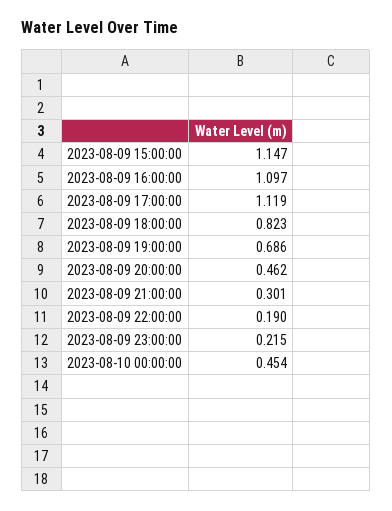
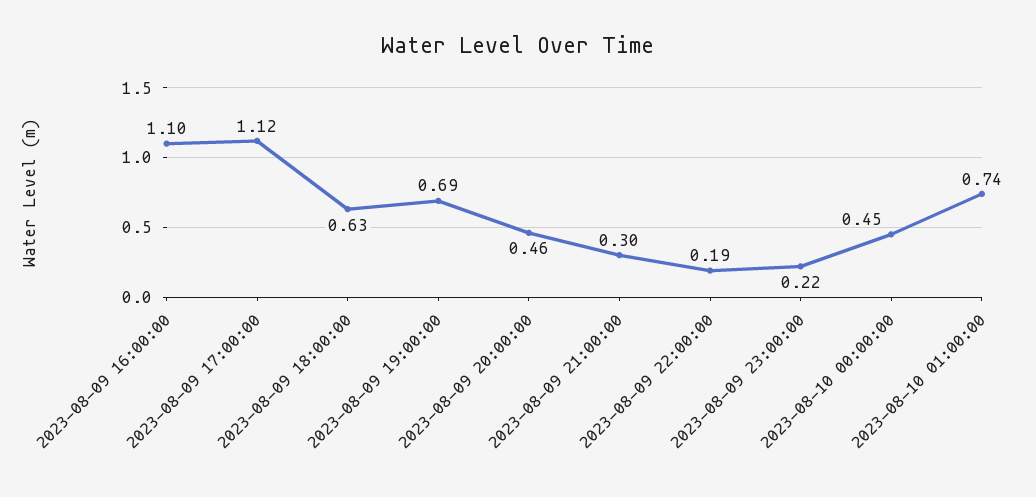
2023-08-09 15:00:00: 1.147 -> none
2023-08-09 18:00:00: 0.823 -> 0.63
2023-08-10 01:00:00: none -> 0.74

